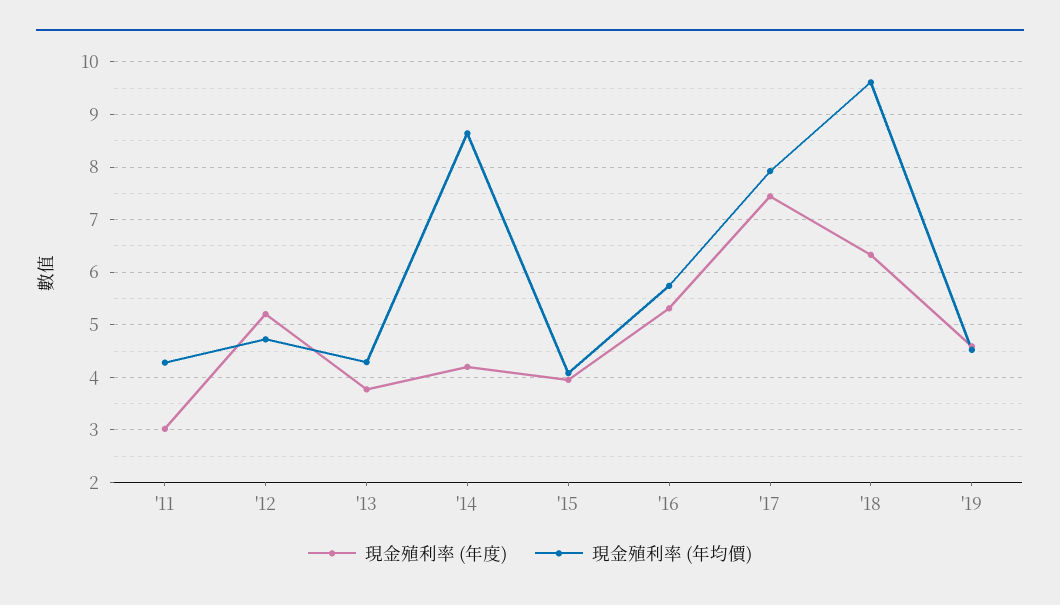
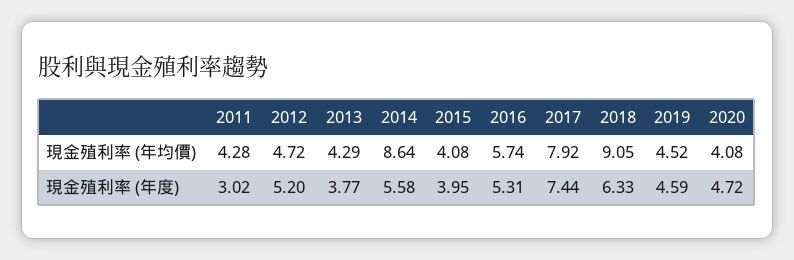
現金殖利率 (年度), '14: 4.2 -> 5.58
現金殖利率 (年均價), '18: 9.6 -> 9.05
現金殖利率 (年均價), 2020: none -> 4.08
現金殖利率 (年度), 2020: none -> 4.72

